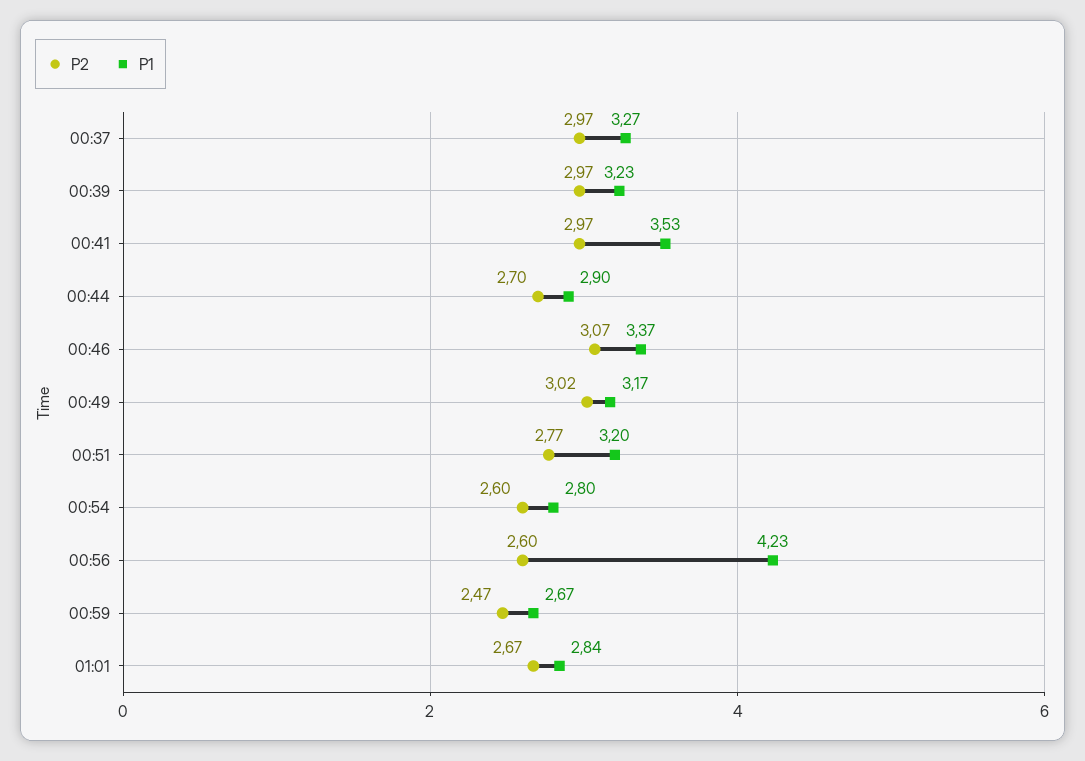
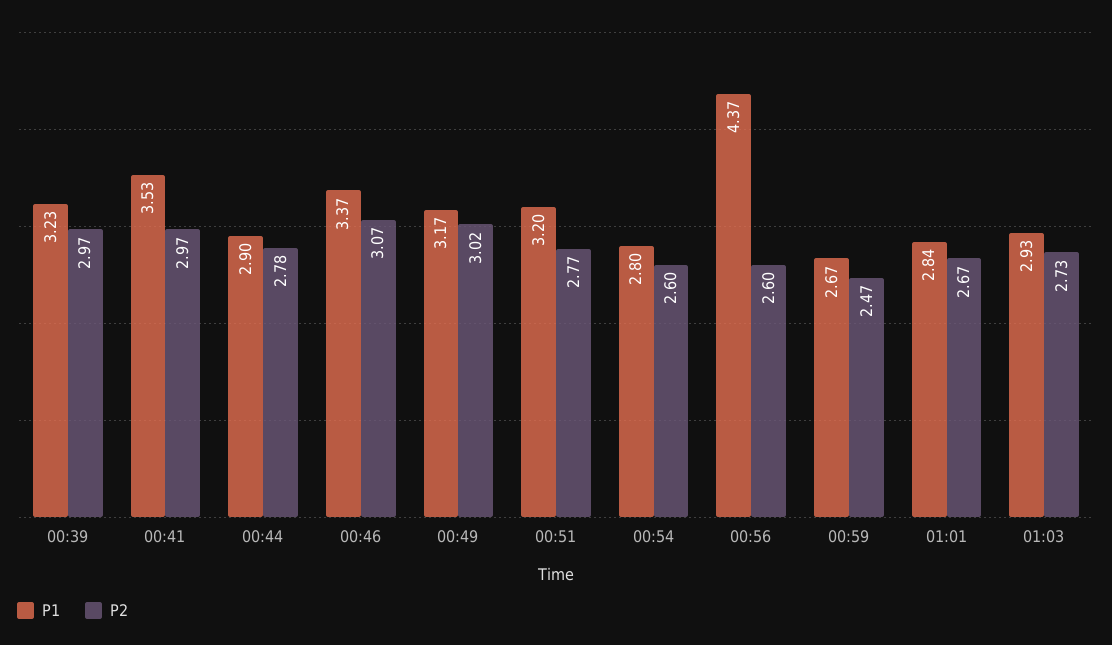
P2, 00:37: 2.97 -> none
P1, 00:37: 3.27 -> none
P2, 00:44: 2.7 -> 2.78
P1, 00:56: 4.23 -> 4.37
P1, 01:03: none -> 2.93
P2, 01:03: none -> 2.73

